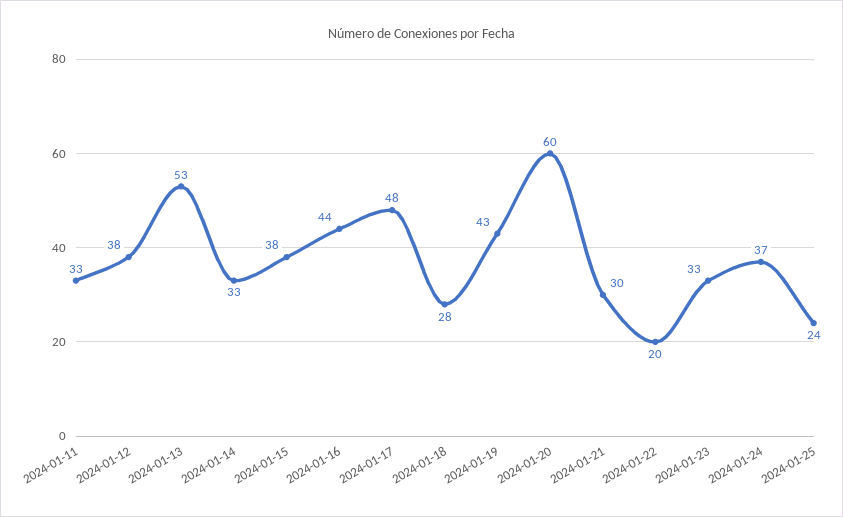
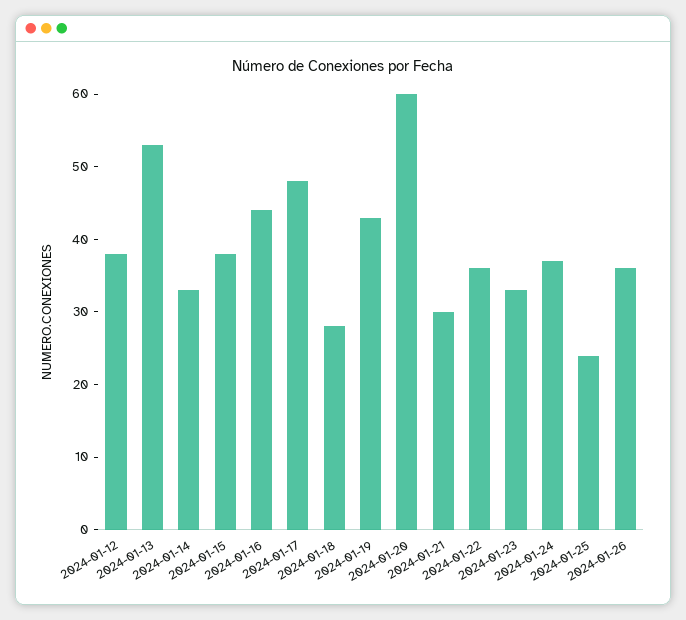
2024-01-11: 33 -> none
2024-01-22: 20 -> 35
2024-01-26: none -> 35

